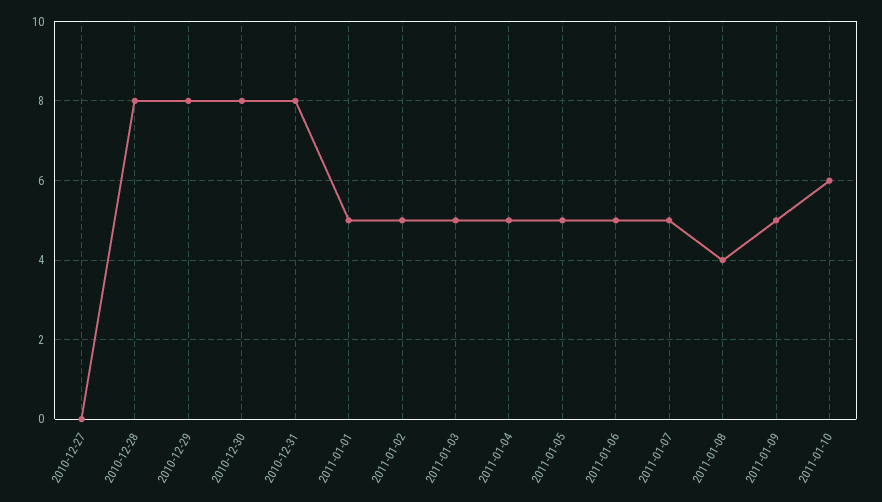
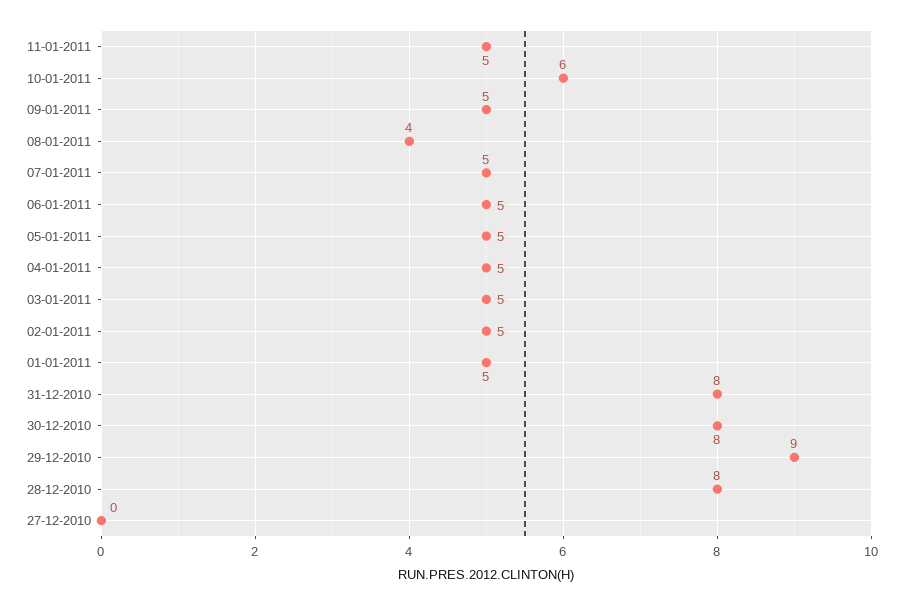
2010-12-29: 8 -> 9
11-01-2011: none -> 5

